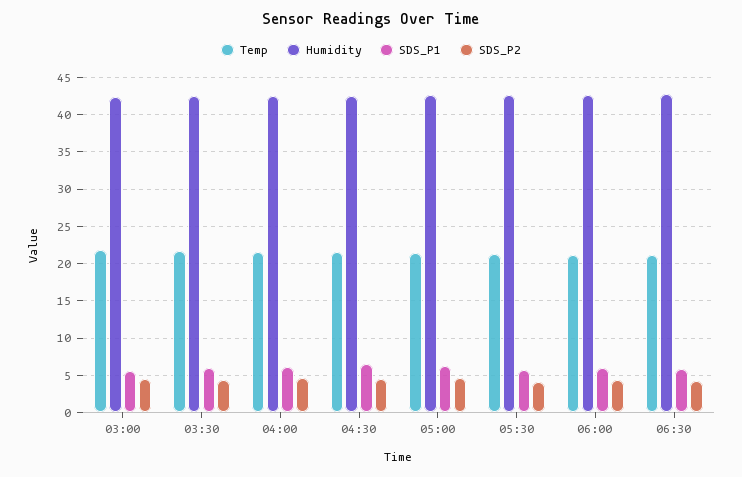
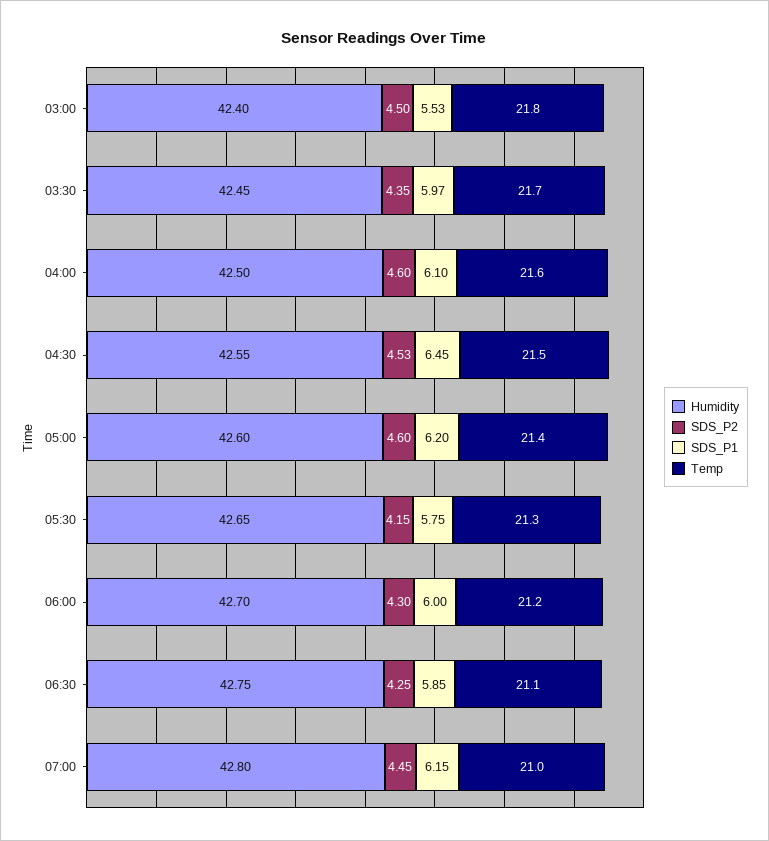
Humidity, 07:00: none -> 42.8
SDS_P2, 07:00: none -> 4.45
SDS_P1, 07:00: none -> 6.15
Temp, 07:00: none -> 21

